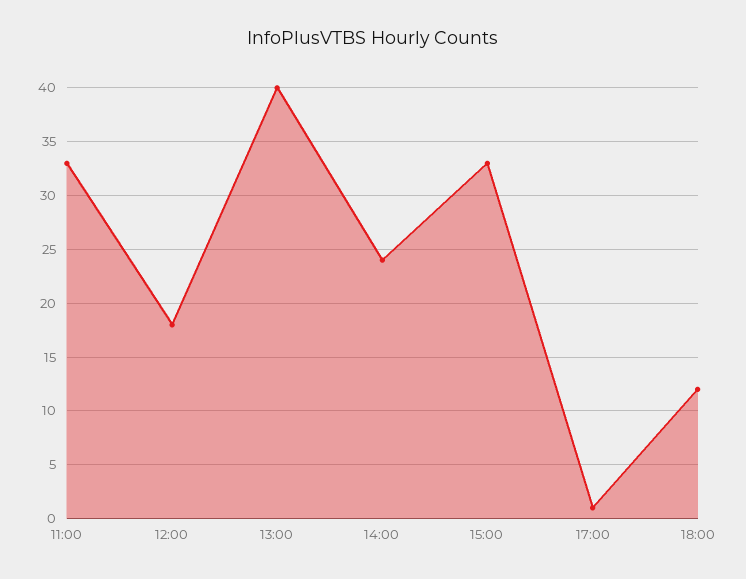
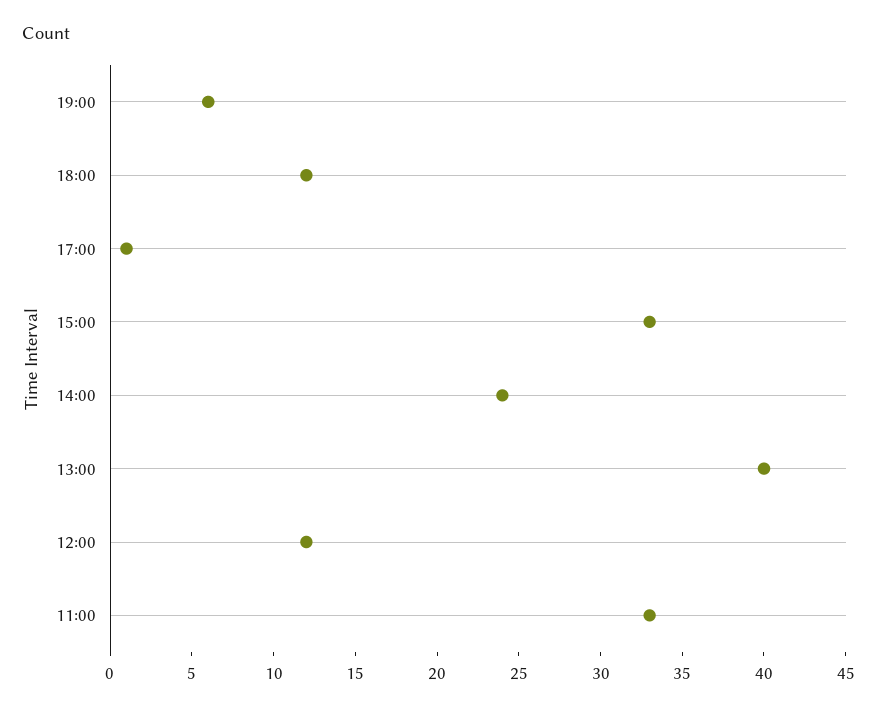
12:00: 18 -> 12
19:00: none -> 6

